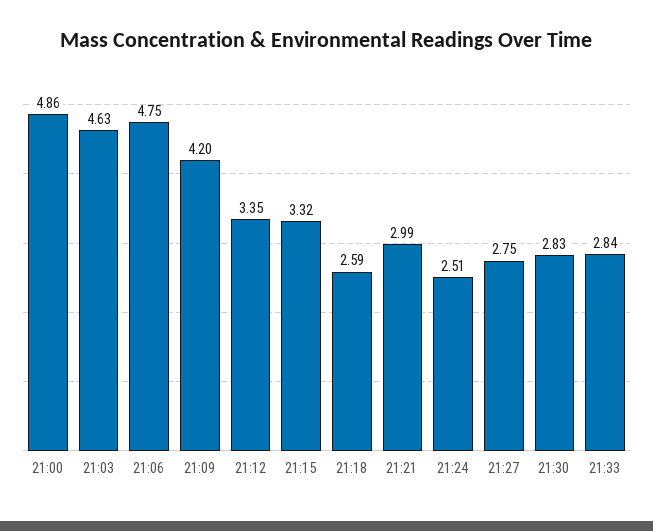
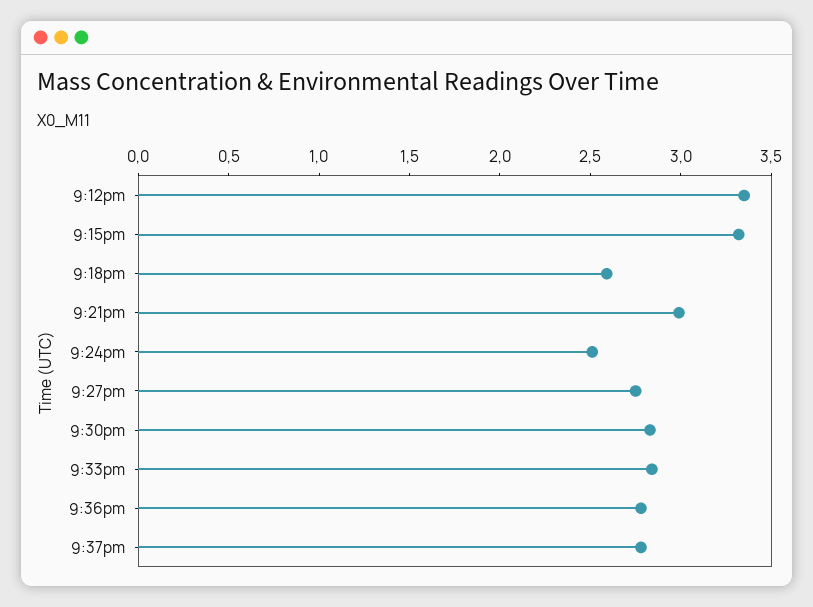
21:00: 4.86 -> none
21:03: 4.63 -> none
21:06: 4.75 -> none
21:09: 4.2 -> none
9:36pm: none -> 2.8
9:37pm: none -> 2.8

